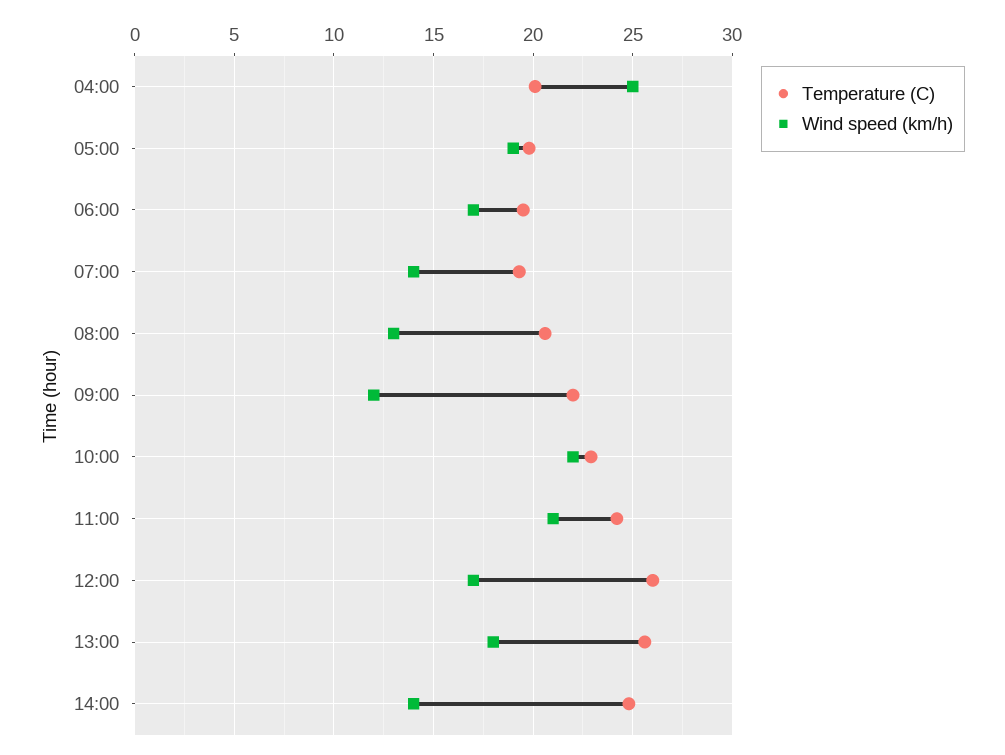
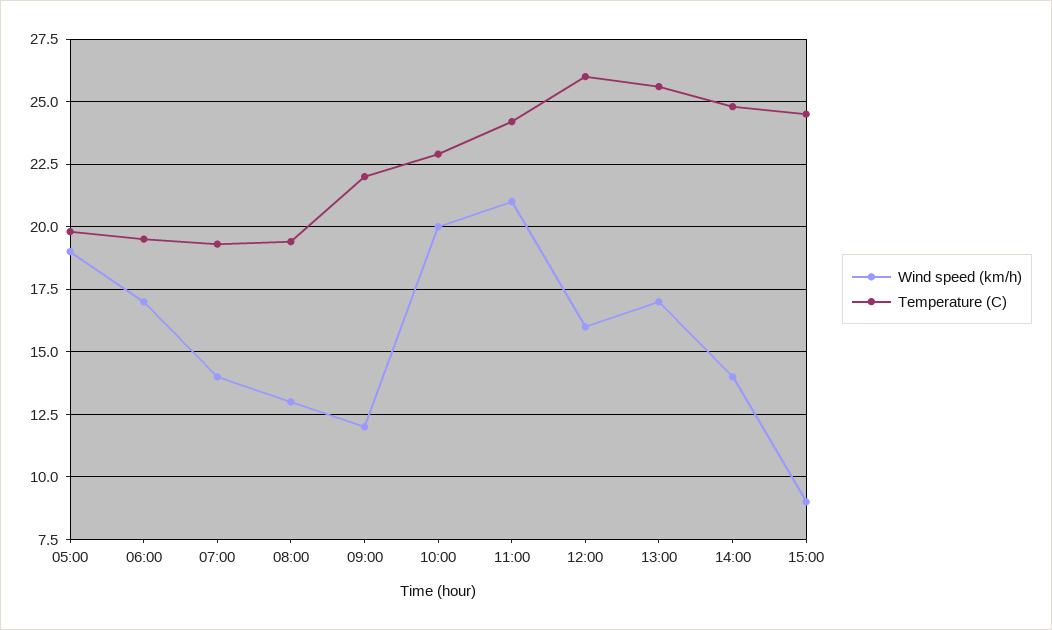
Temperature (C), 04:00: 20 -> none
Wind speed (km/h), 04:00: 25 -> none
Temperature (C), 08:00: 20.5 -> 19.5
Wind speed (km/h), 10:00: 22 -> 20
Wind speed (km/h), 12:00: 17 -> 16
Wind speed (km/h), 13:00: 18 -> 17
Wind speed (km/h), 15:00: none -> 9
Temperature (C), 15:00: none -> 24.5

